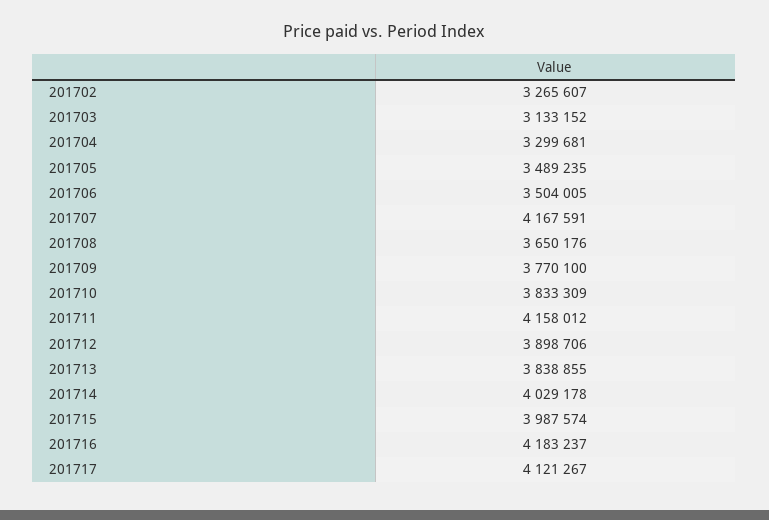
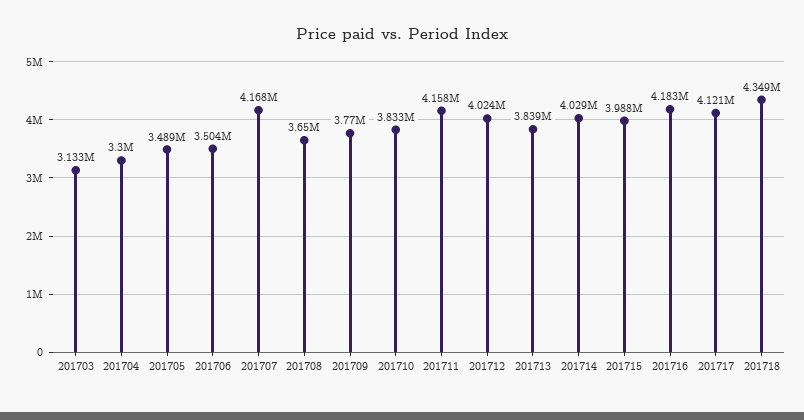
201702: 3265607 -> none
201712: 3898706 -> 4024000
201718: none -> 4349000

